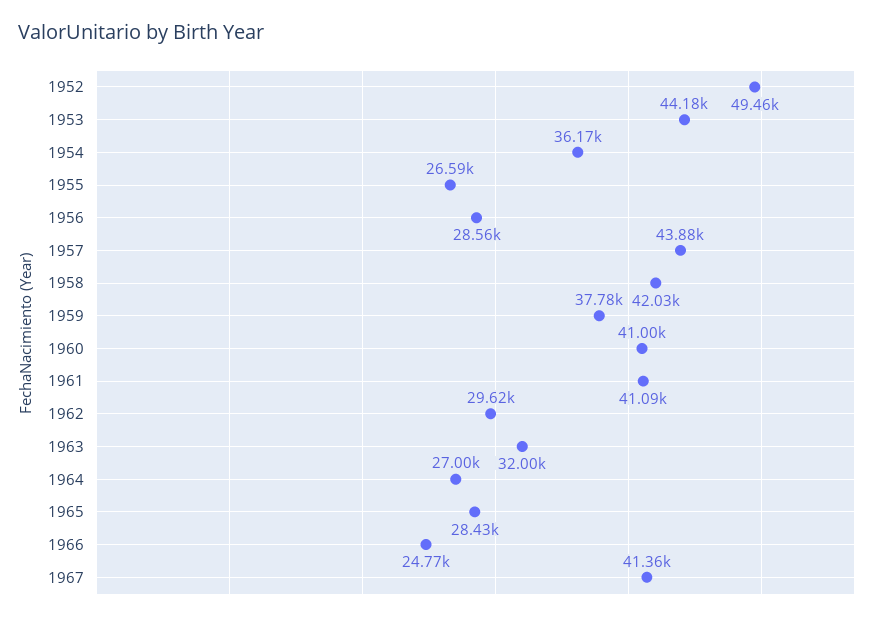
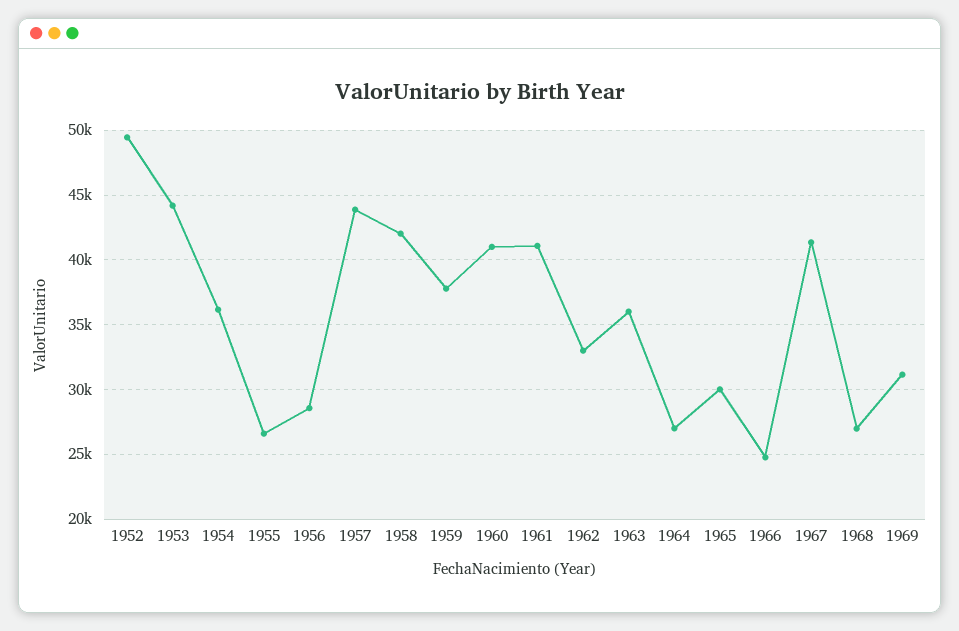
1962: 29620 -> 33000
1963: 32000 -> 36000
1965: 28430 -> 30000
1968: none -> 27000
1969: none -> 31000

